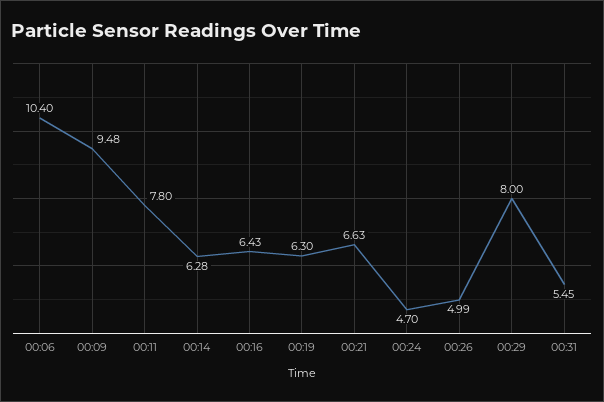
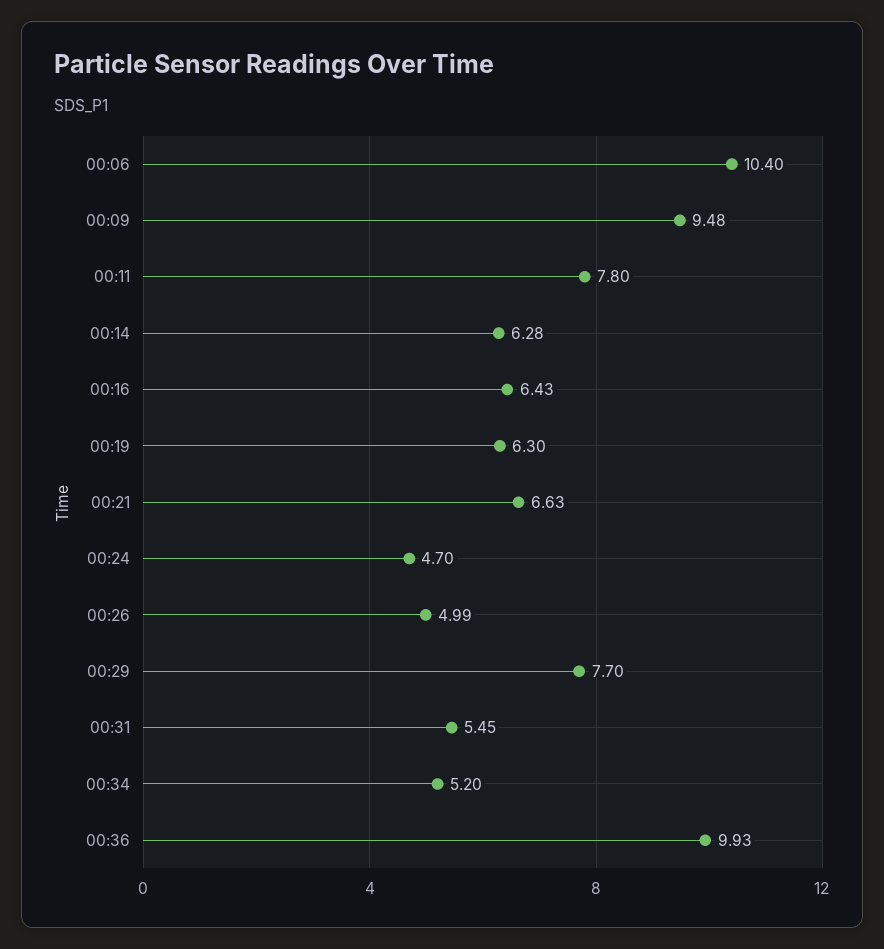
00:29: 8 -> 7.7
00:34: none -> 5.2
00:36: none -> 9.93

